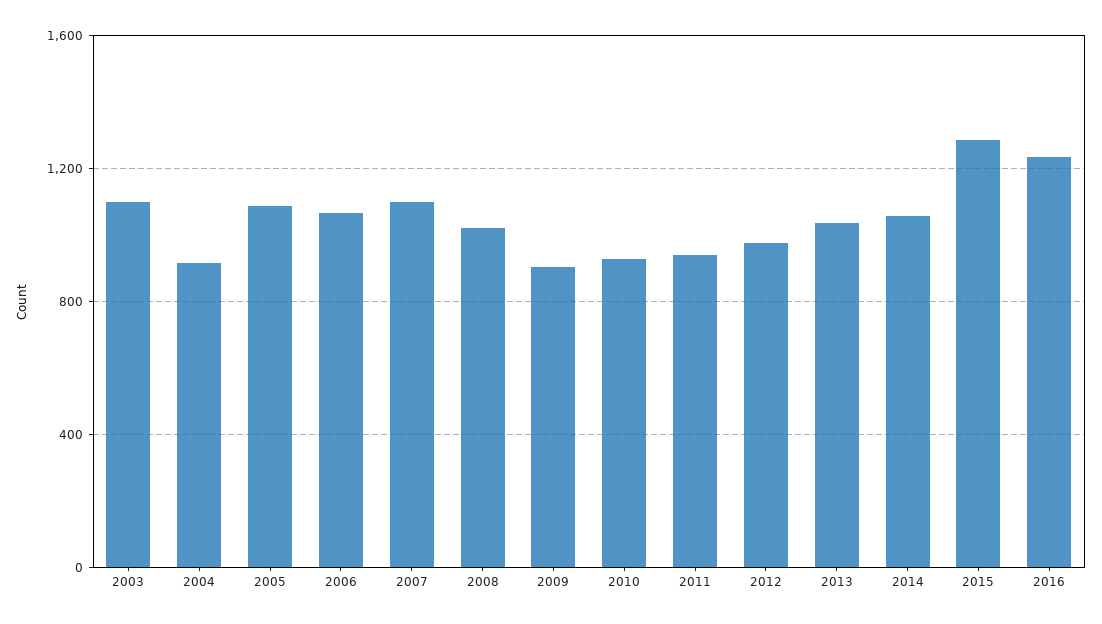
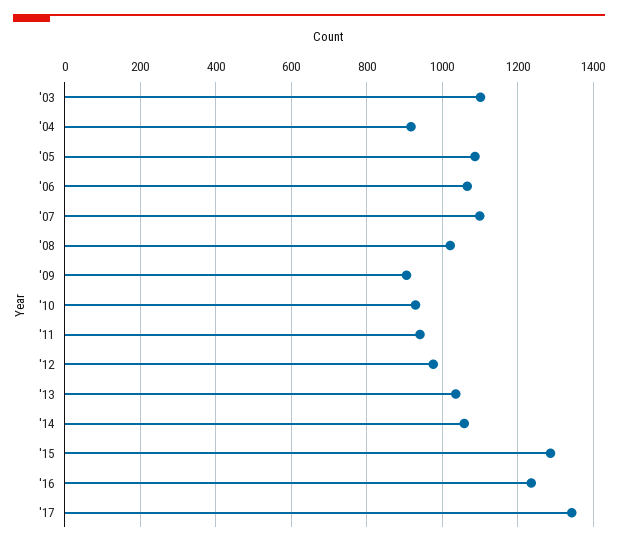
'17: none -> 1340

